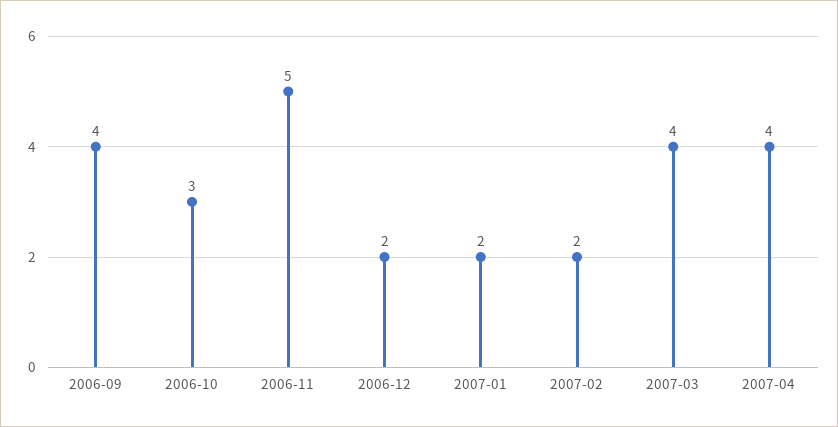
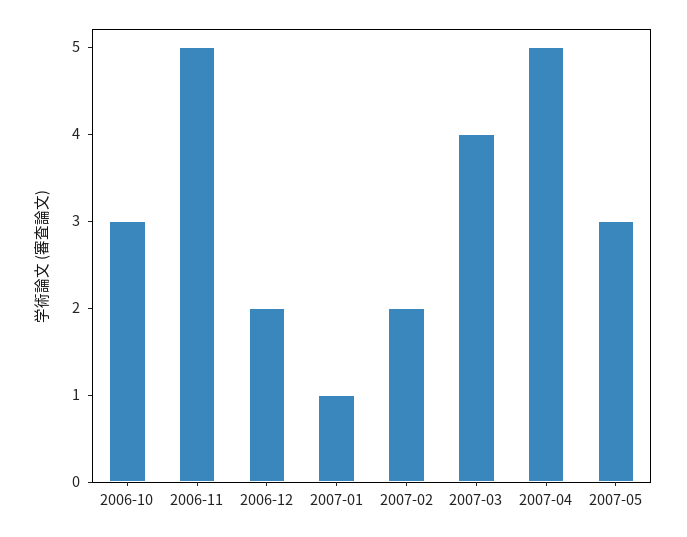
2006-09: 4 -> none
2007-01: 2 -> 1
2007-04: 4 -> 5
2007-05: none -> 3

